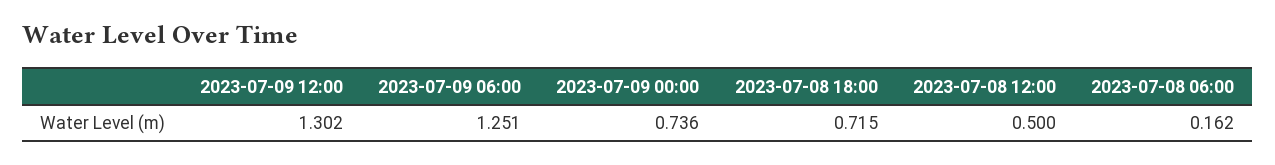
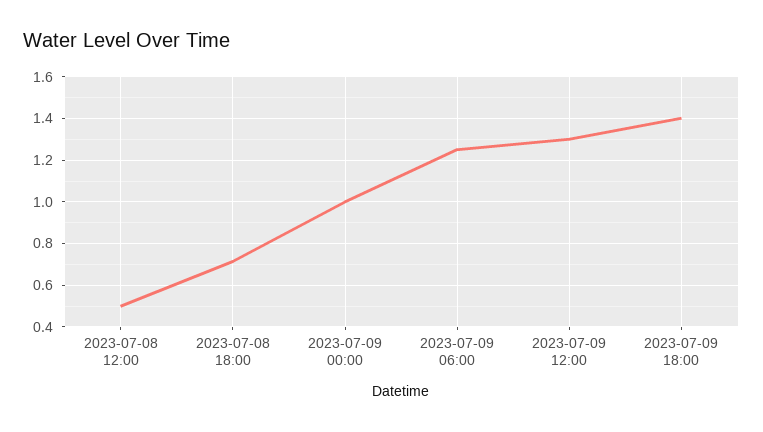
2023-07-09 00:00: 0.736 -> 1
2023-07-08 06:00: 0.162 -> none
2023-07-09 18:00: none -> 1.4

